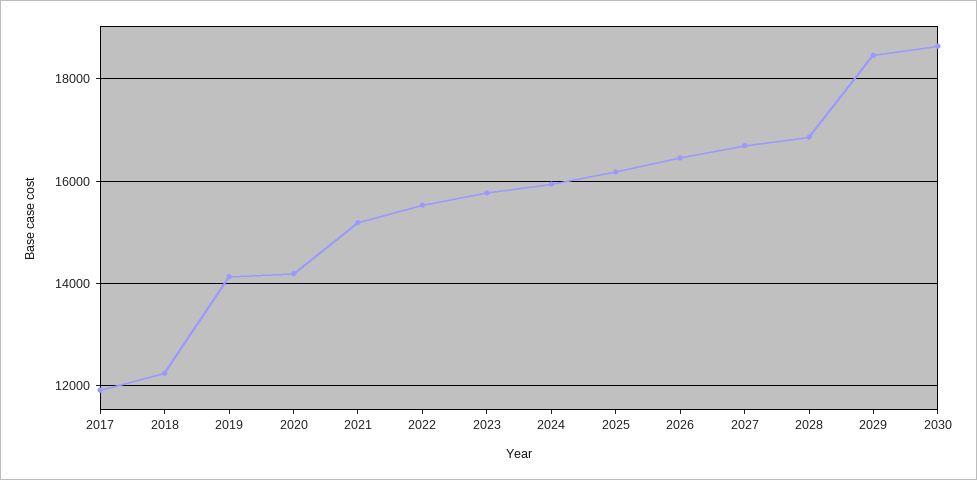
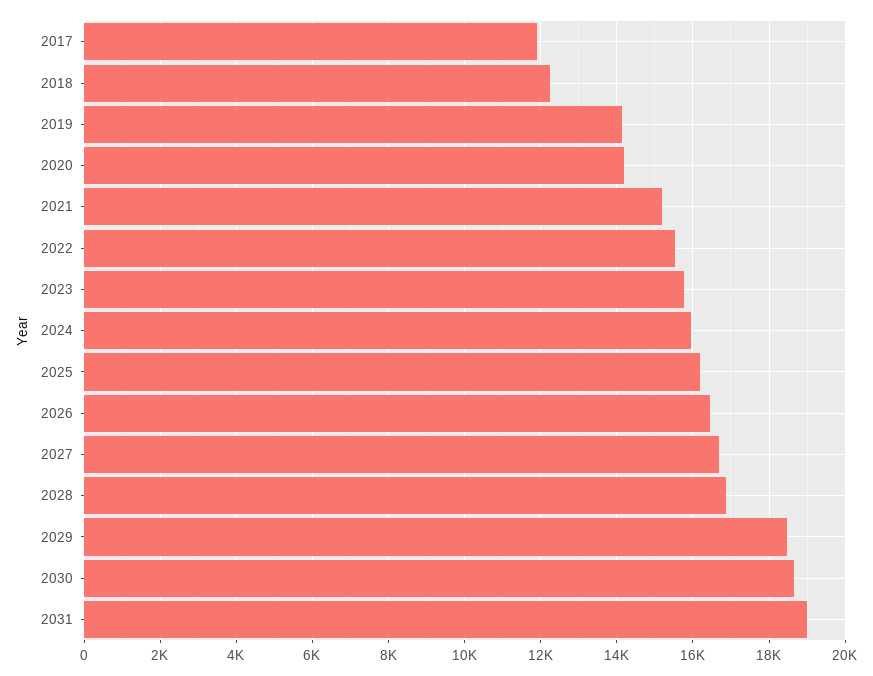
2031: none -> 19000

